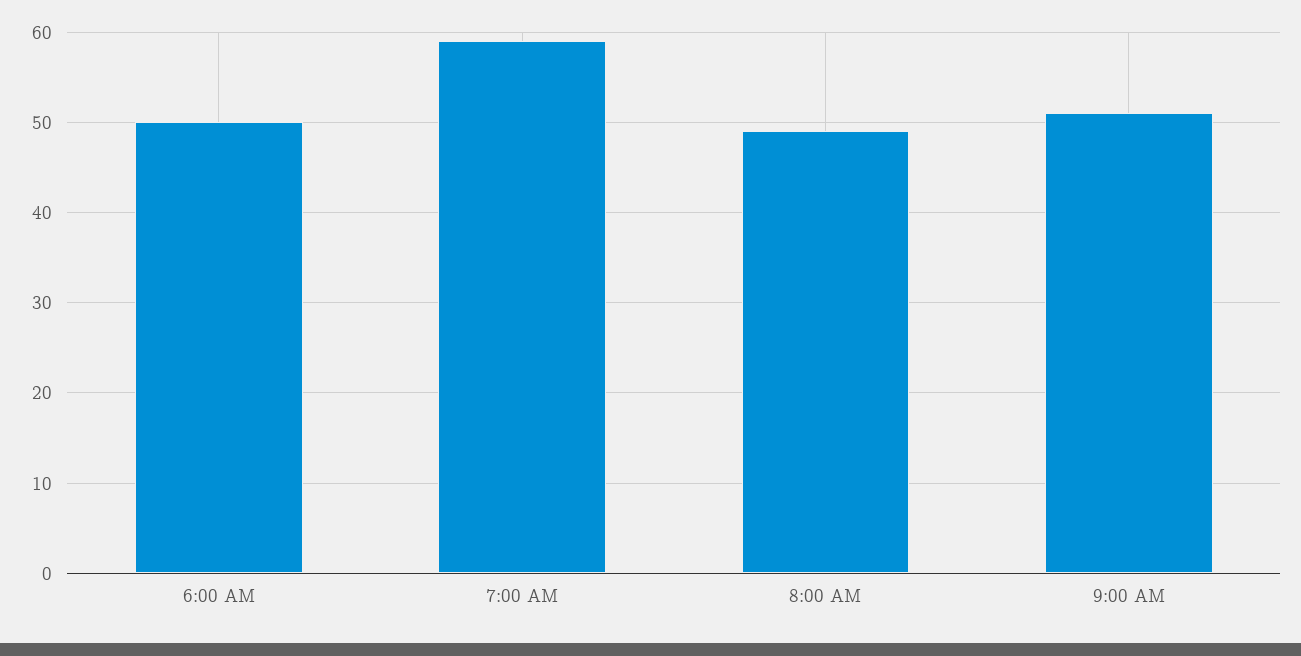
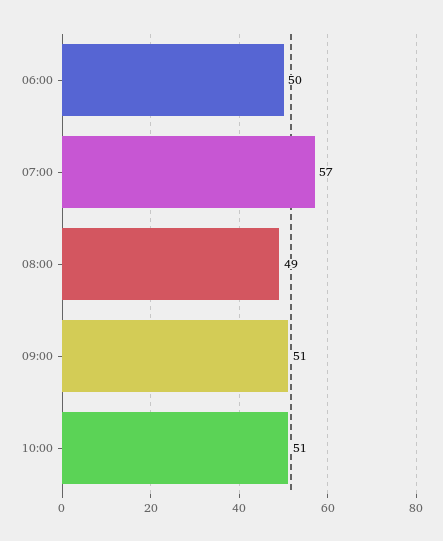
7:00 AM: 59 -> 57
10:00: none -> 51

